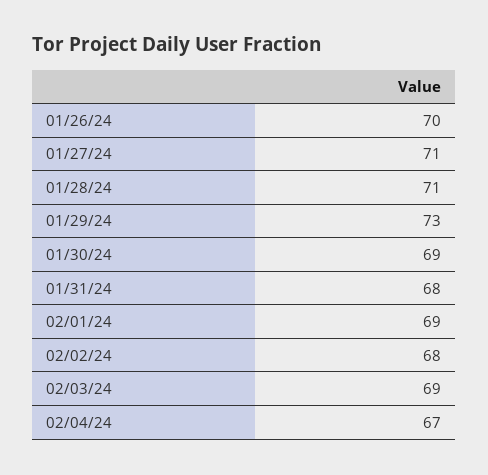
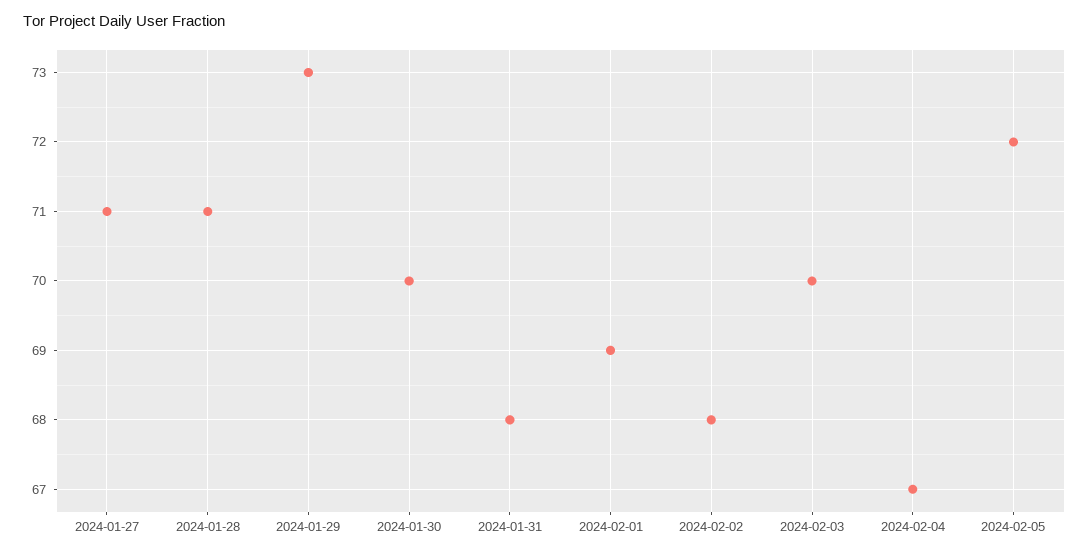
01/26/24: 70 -> none
01/30/24: 69 -> 70
02/03/24: 69 -> 70
2024-02-05: none -> 72

